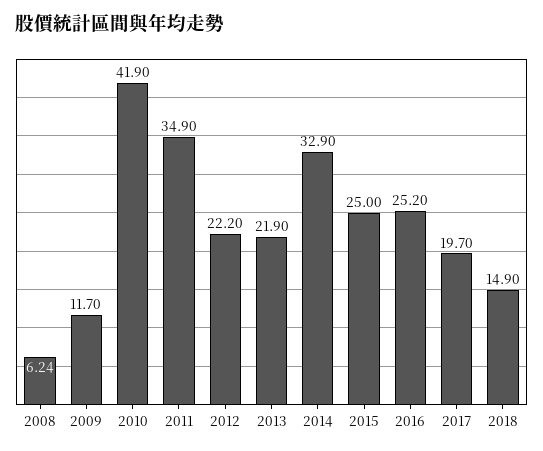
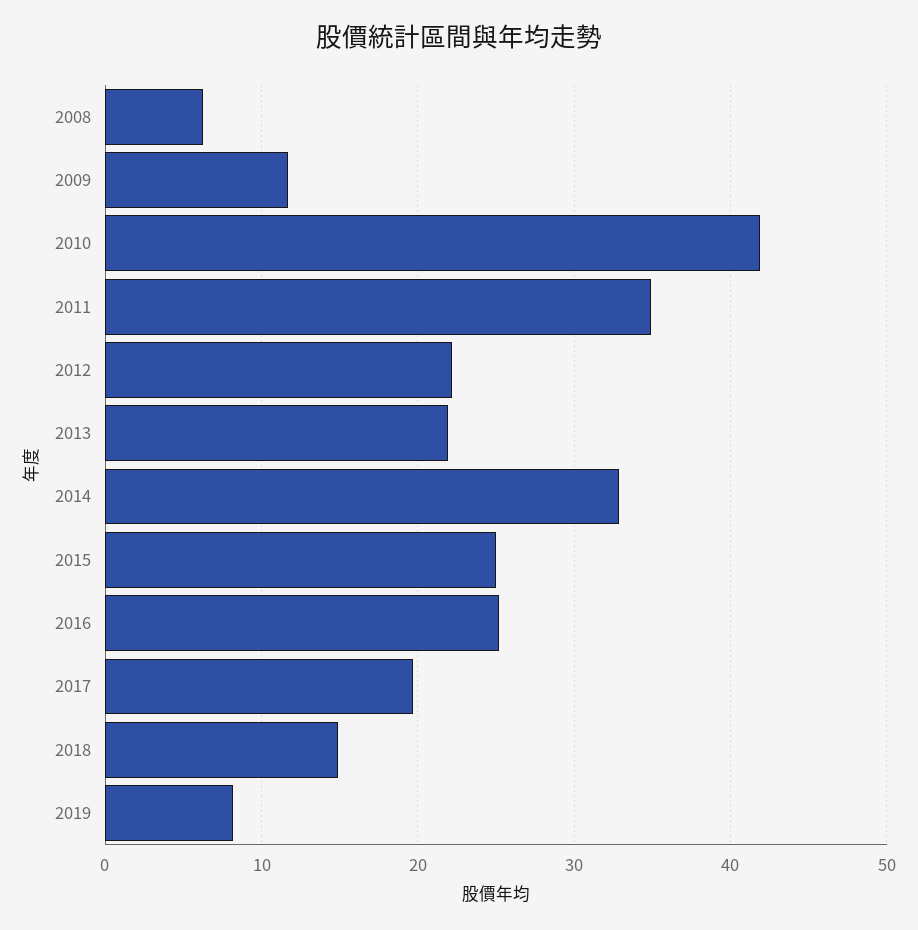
2019: none -> 8

